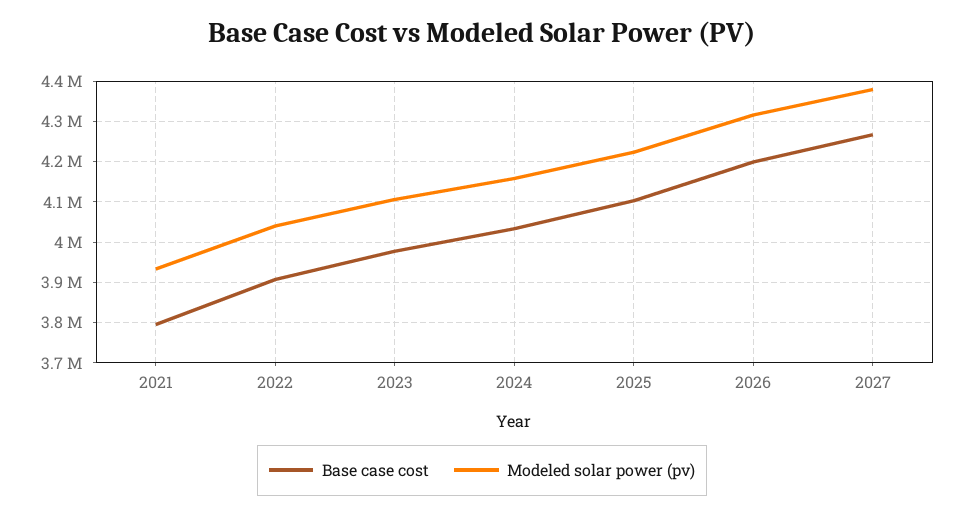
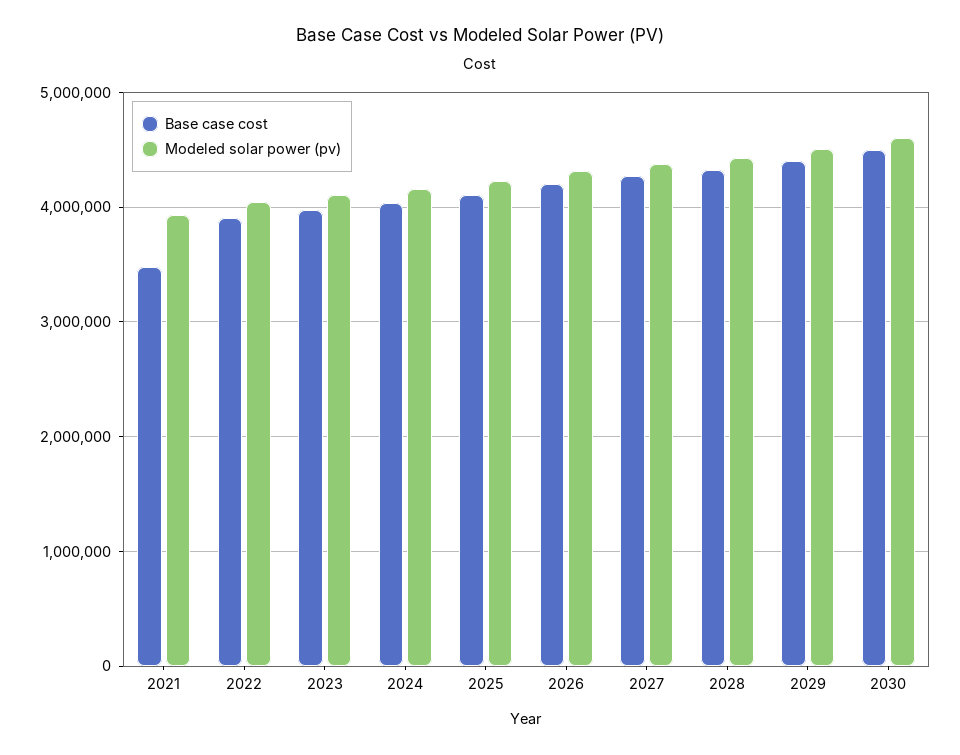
Base case cost, 2021: 3800000 -> 3500000
Base case cost, 2028: none -> 4300000
Modeled solar power (pv), 2028: none -> 4400000
Base case cost, 2029: none -> 4400000
Modeled solar power (pv), 2029: none -> 4500000
Base case cost, 2030: none -> 4500000
Modeled solar power (pv), 2030: none -> 4600000

